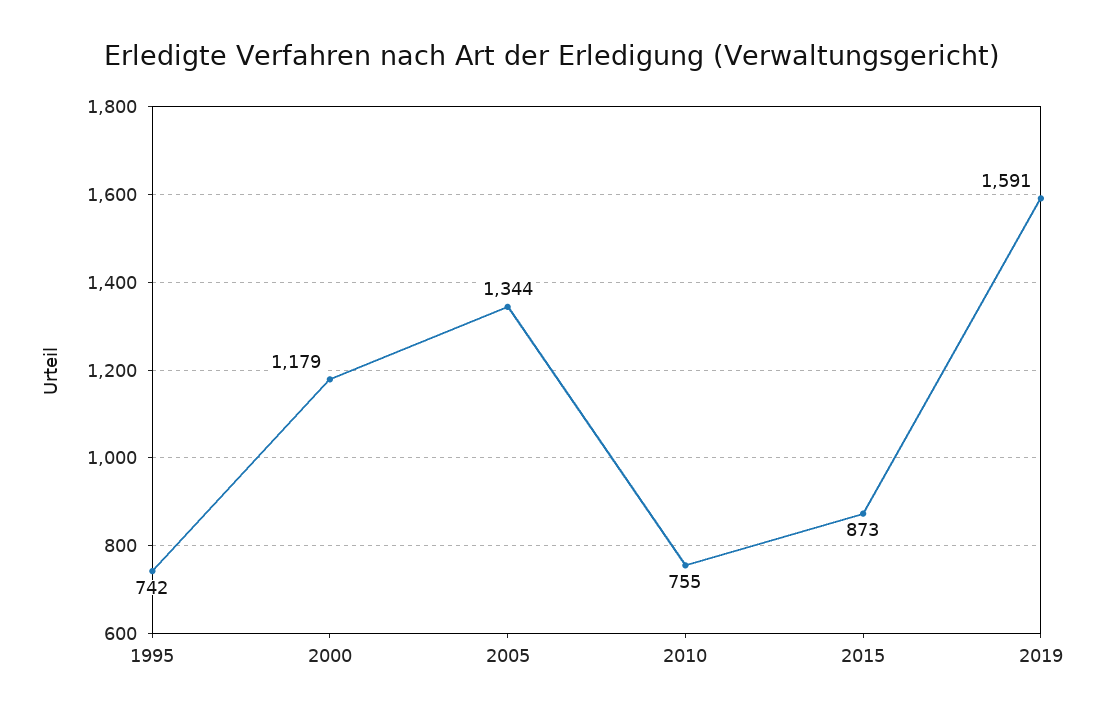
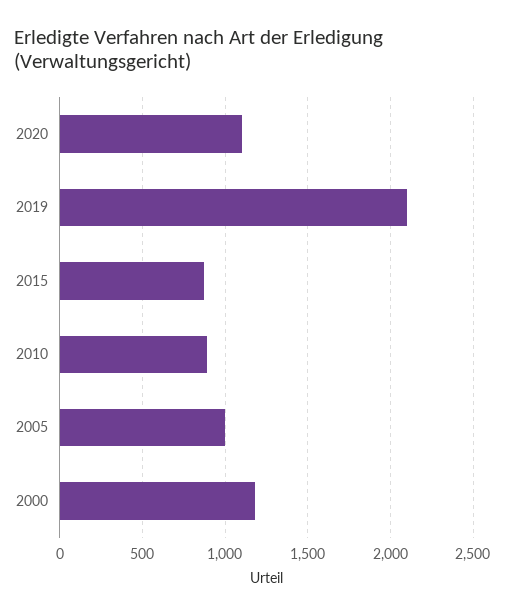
1995: 742 -> none
2005: 1344 -> 1000
2010: 755 -> 900
2019: 1591 -> 2100
2020: none -> 1100

